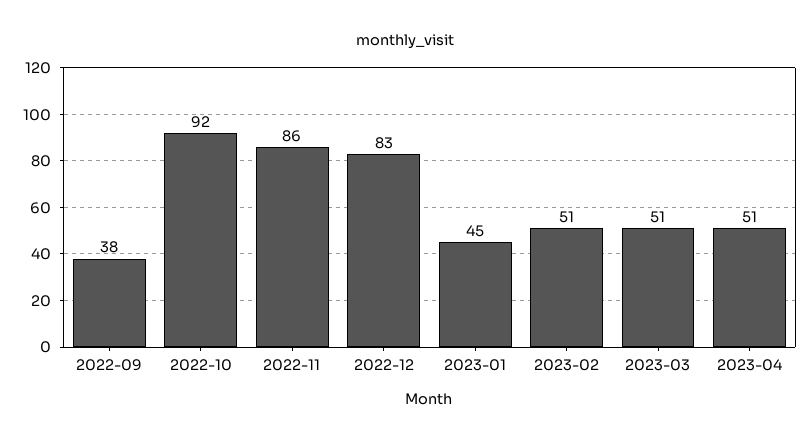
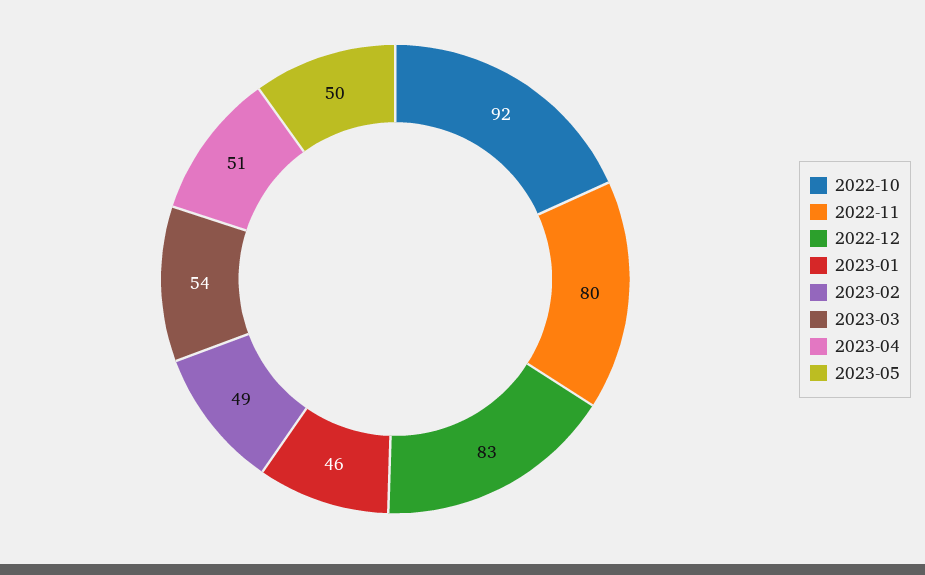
2022-09: 38 -> none
2022-11: 86 -> 80
2023-01: 45 -> 46
2023-02: 51 -> 49
2023-03: 51 -> 54
2023-05: none -> 50

